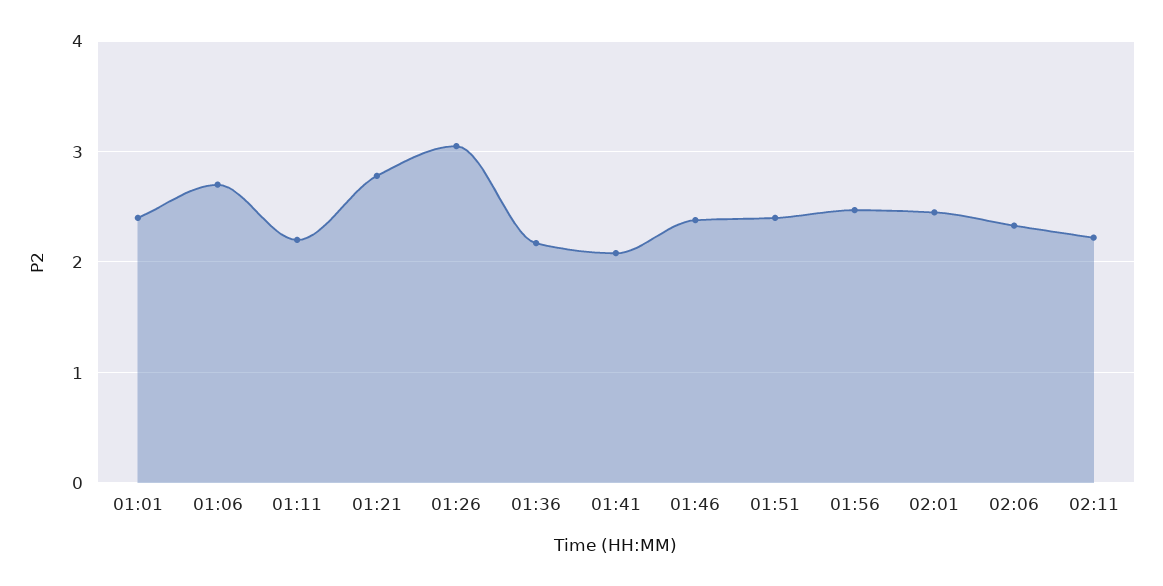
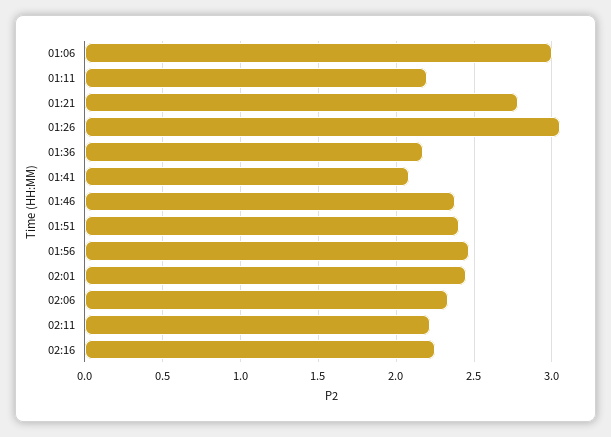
01:01: 2.4 -> none
01:06: 2.7 -> 3
02:16: none -> 2.25

